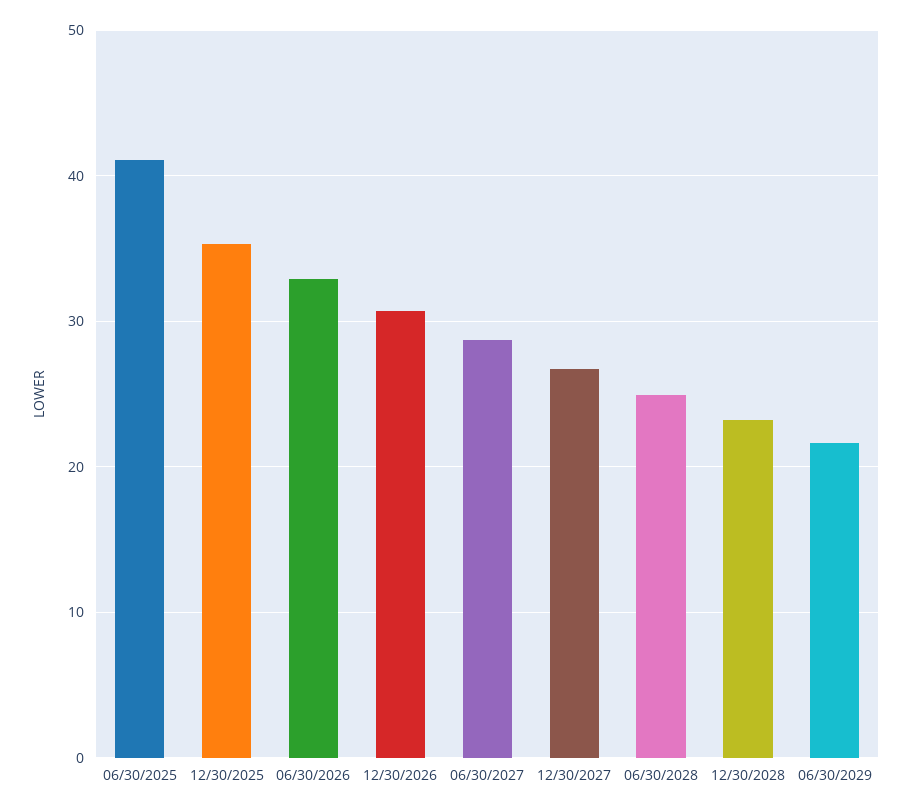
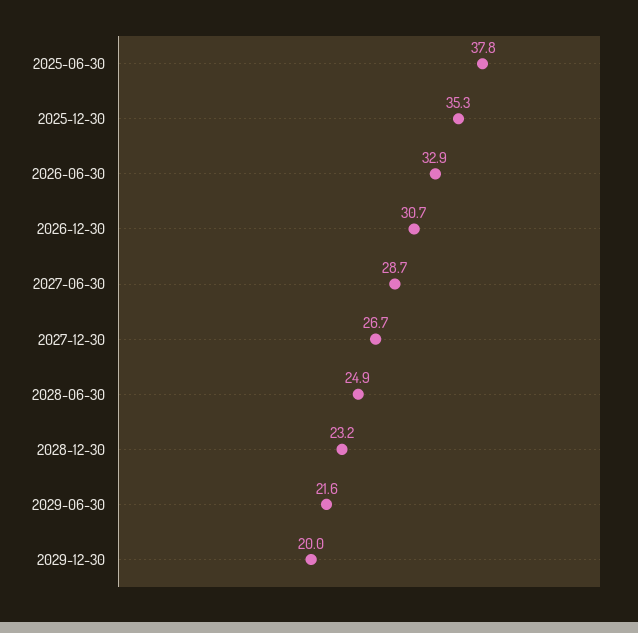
06/30/2025: 41 -> 37.8
2029-12-30: none -> 20

